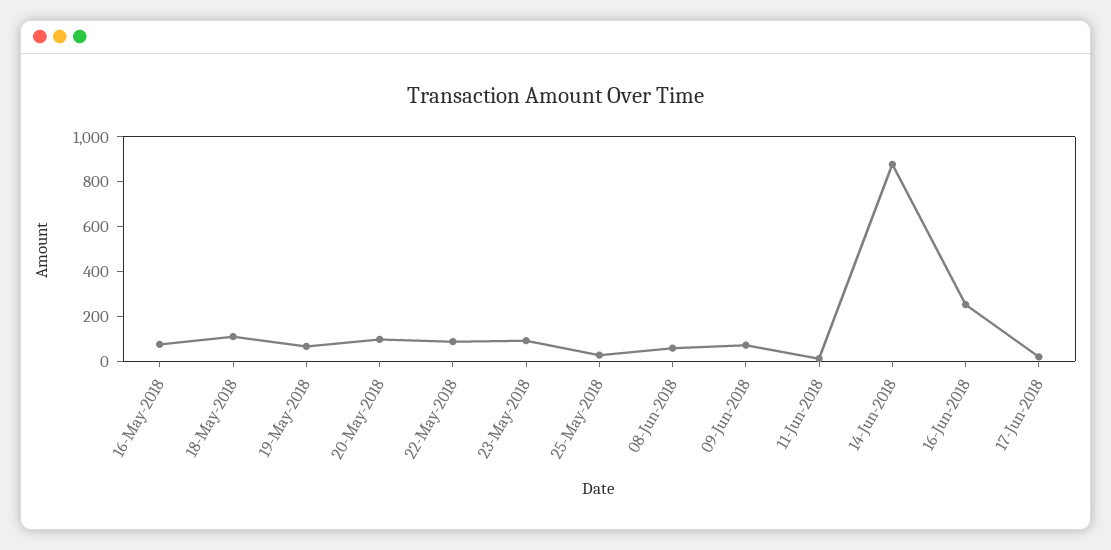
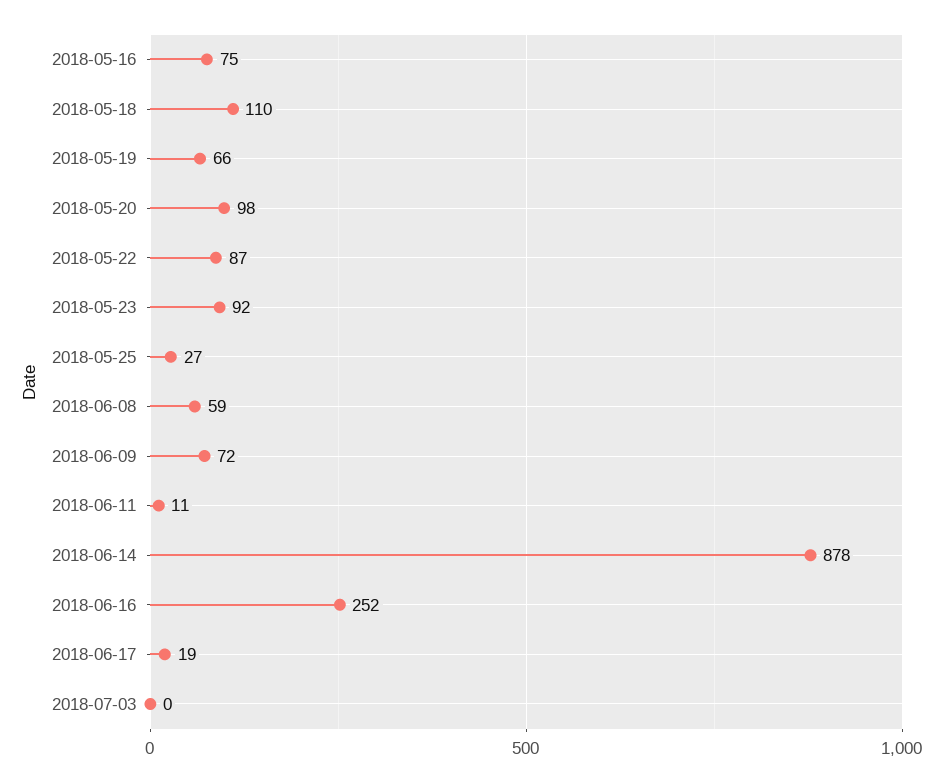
2018-07-03: none -> 0

